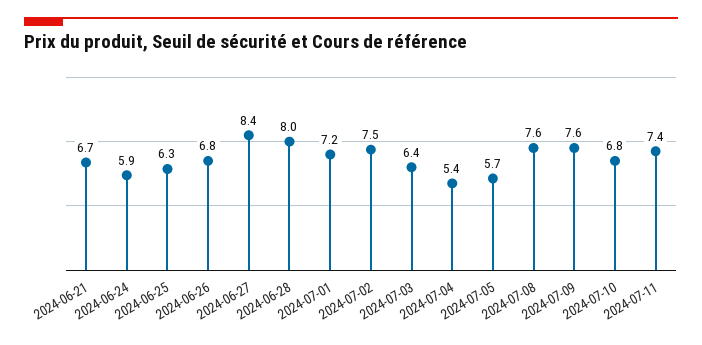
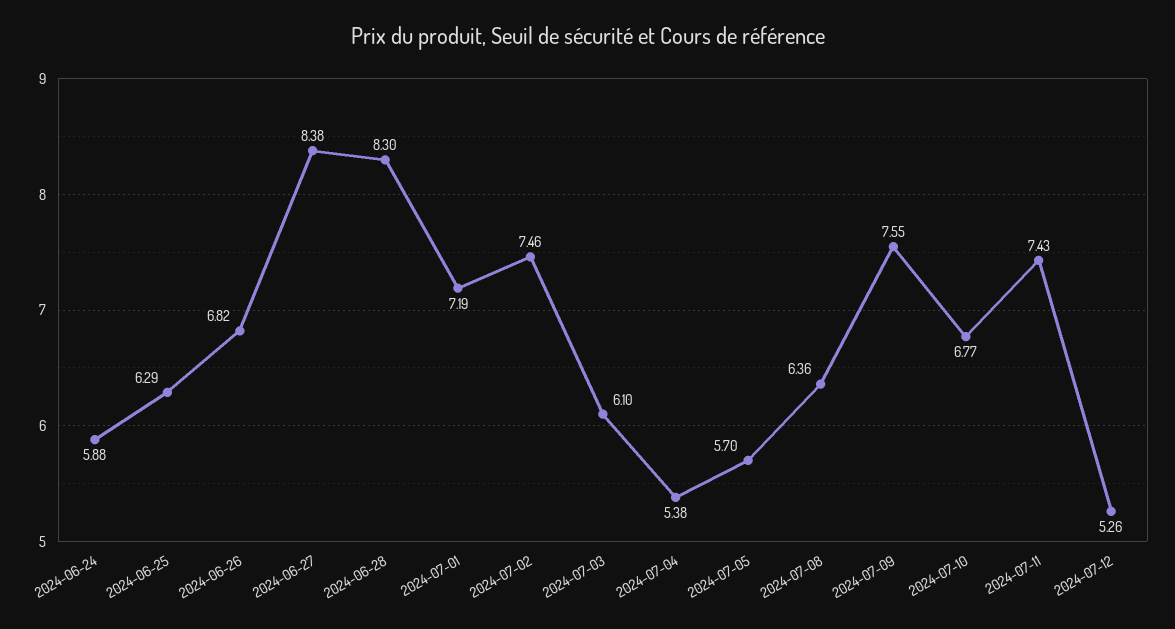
2024-06-21: 6.7 -> none
2024-06-28: 8 -> 8.3
2024-07-03: 6.4 -> 6.1
2024-07-08: 7.6 -> 6.36
2024-07-12: none -> 5.26

